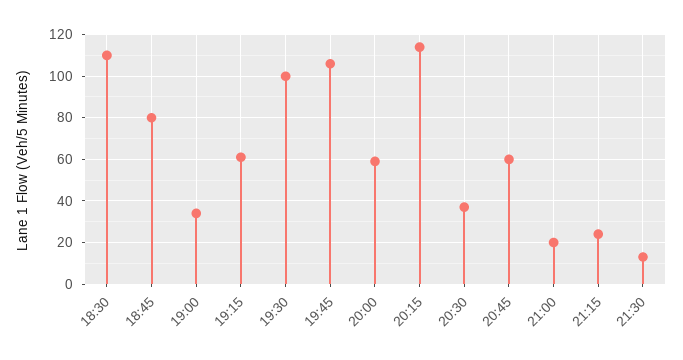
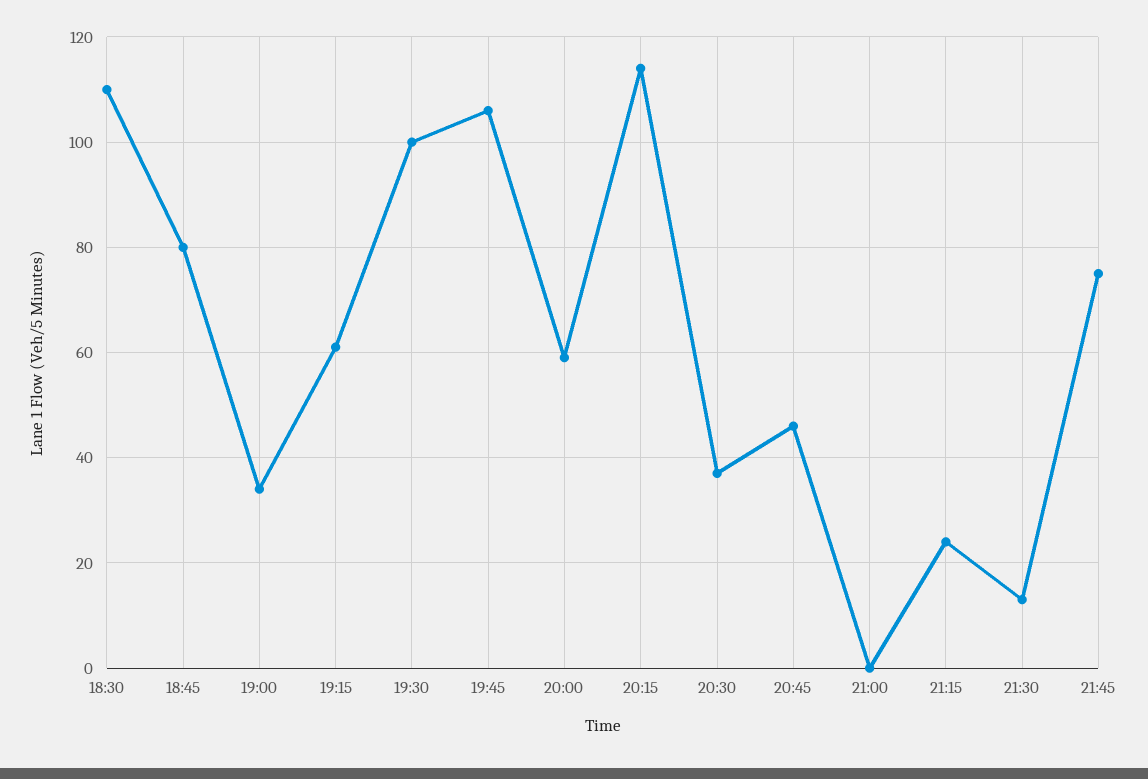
20:45: 60 -> 45
21:00: 20 -> 0
21:45: none -> 75

